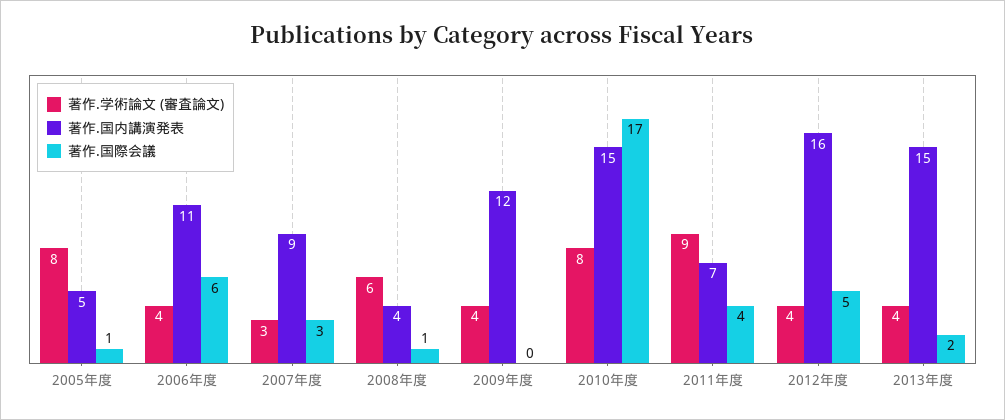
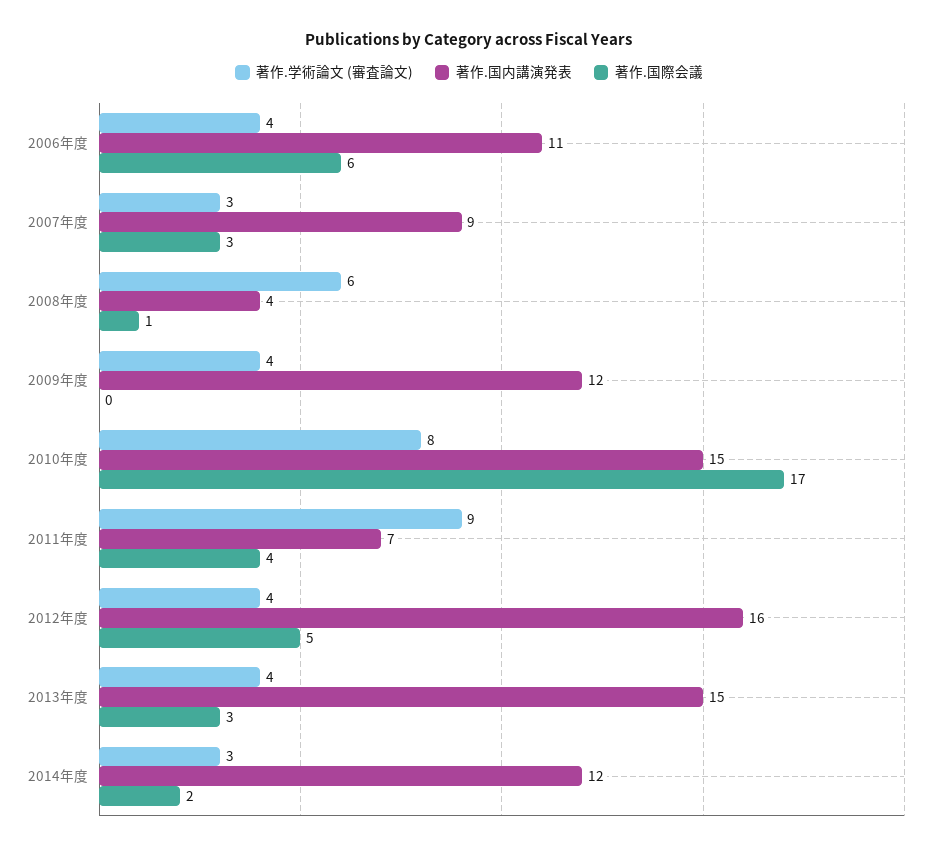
著作.学術論文 (審査論文), 2005年度: 8 -> none
著作.国内講演発表, 2005年度: 5 -> none
著作.国際会議, 2005年度: 1 -> none
著作.国際会議, 2013年度: 2 -> 3
著作.学術論文 (審査論文), 2014年度: none -> 3
著作.国内講演発表, 2014年度: none -> 12
著作.国際会議, 2014年度: none -> 2

